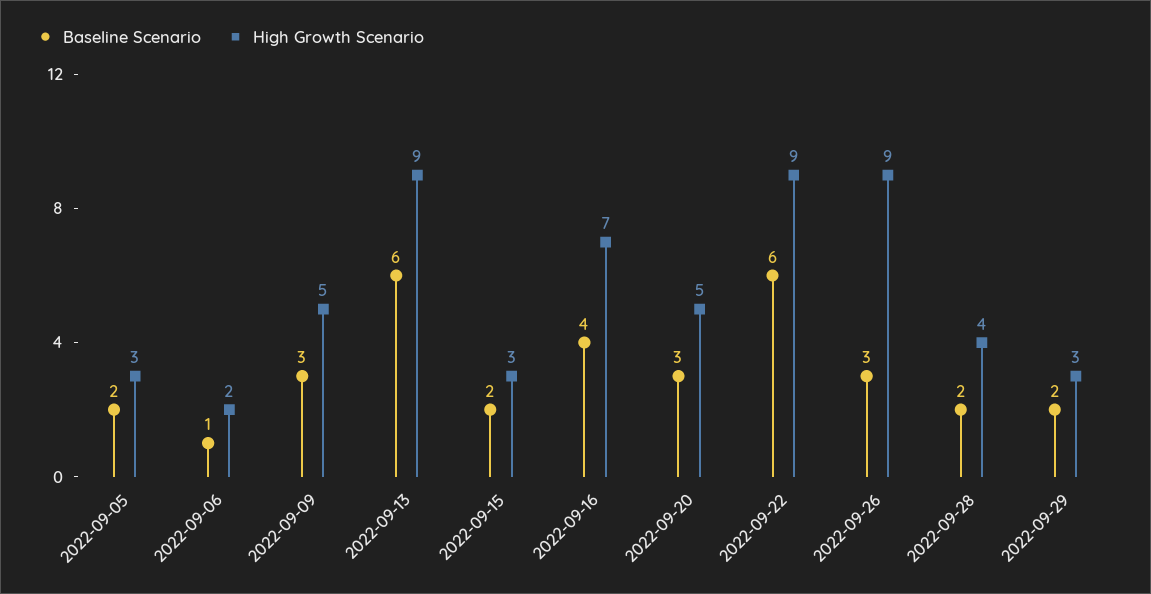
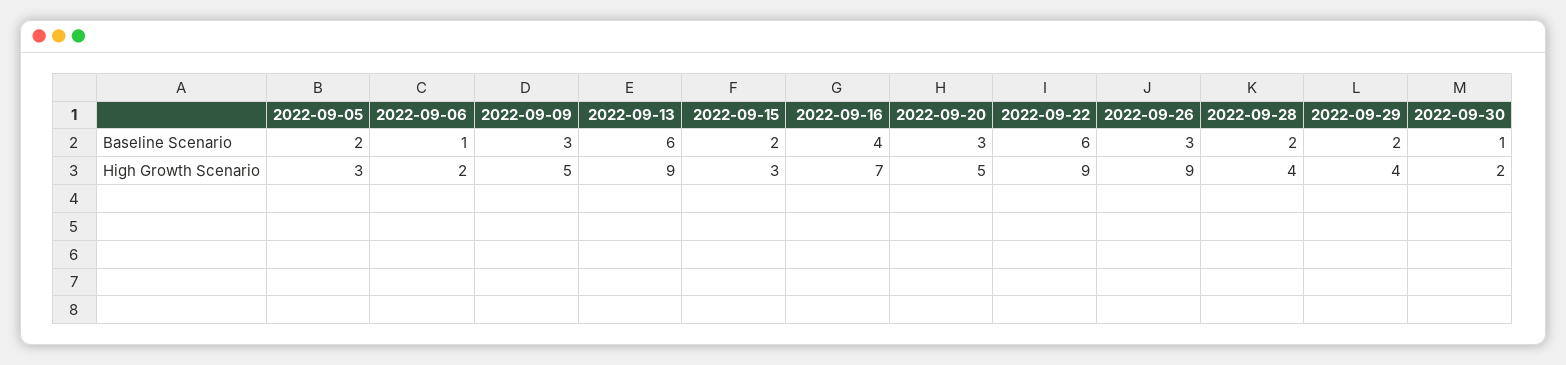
High Growth Scenario, 2022-09-29: 3 -> 4
Baseline Scenario, 2022-09-30: none -> 1
High Growth Scenario, 2022-09-30: none -> 2

